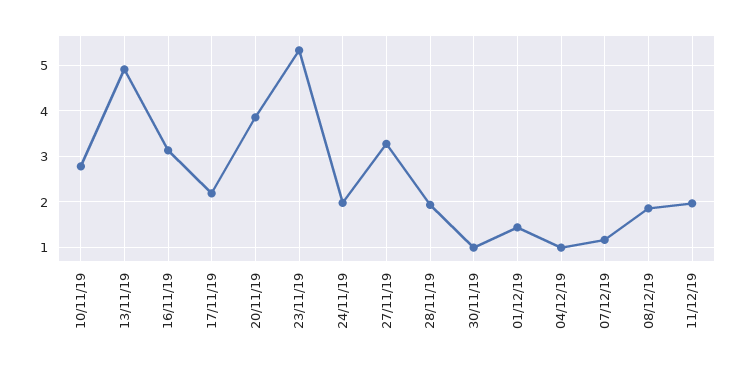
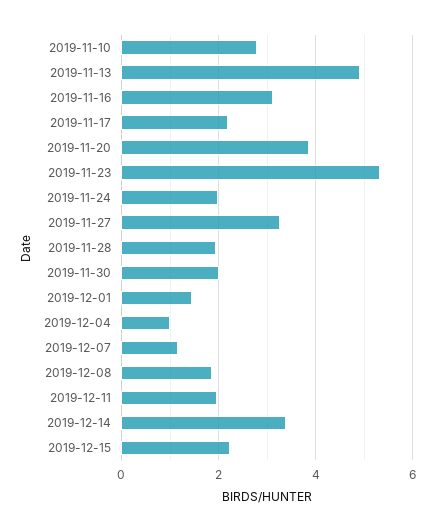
30/11/19: 1 -> 2
2019-12-14: none -> 3.4
2019-12-15: none -> 2.2

